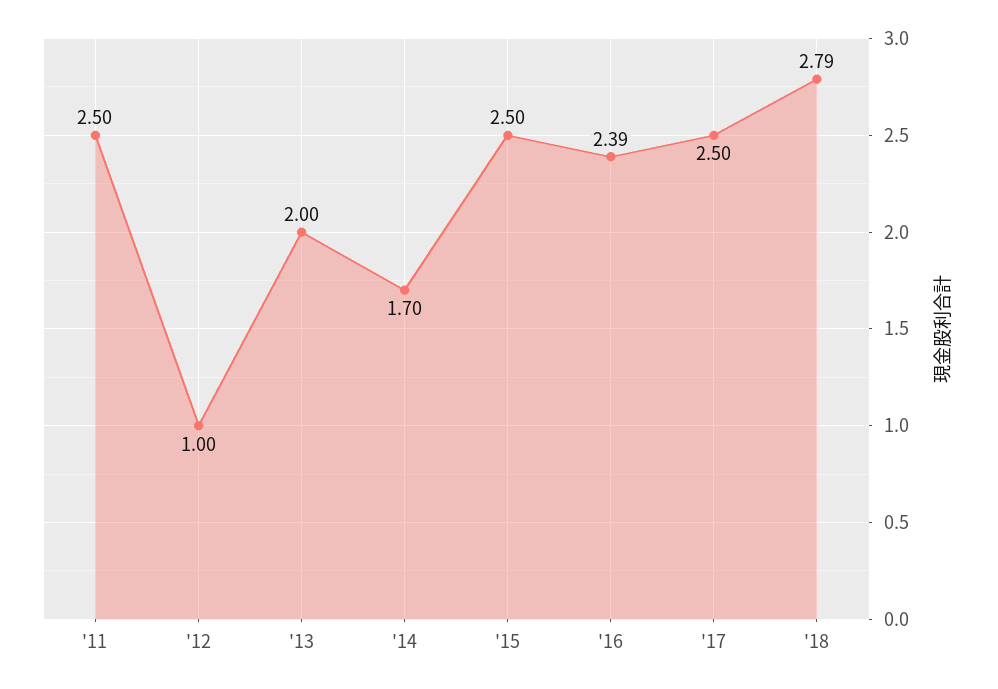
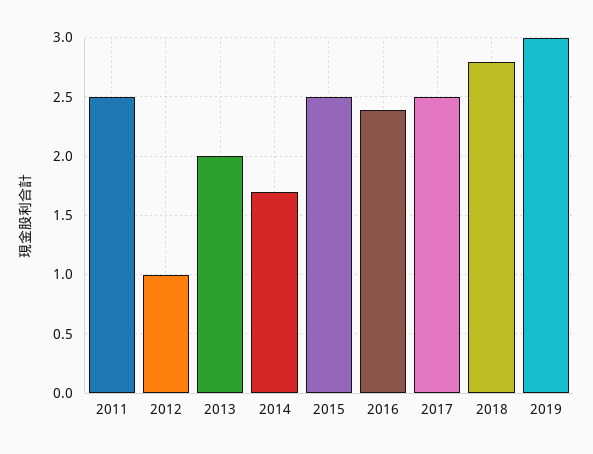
2019: none -> 3

